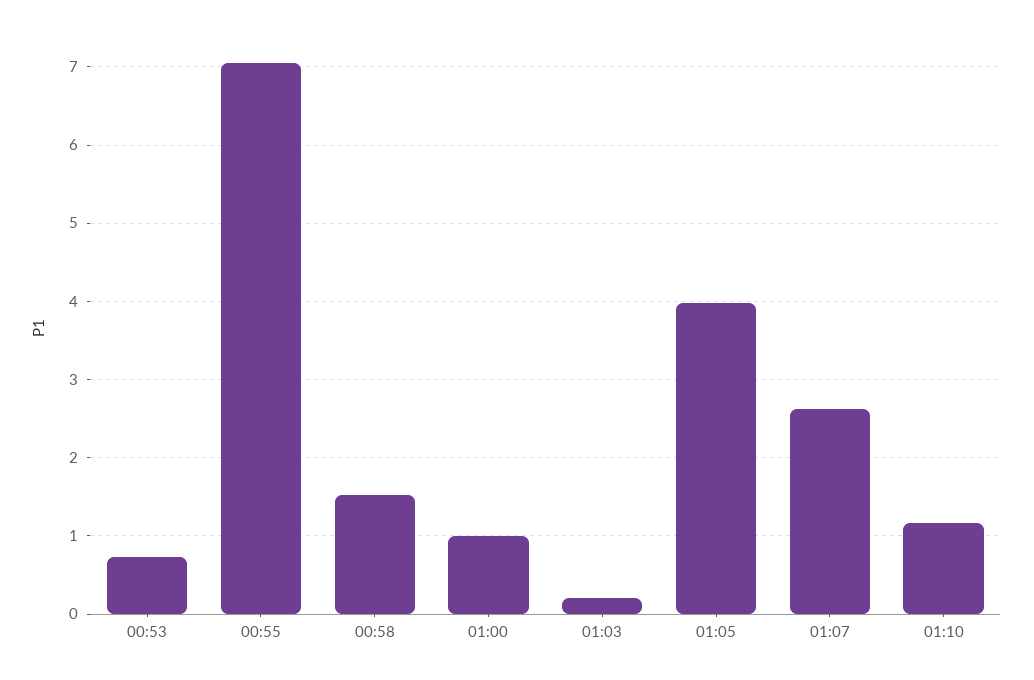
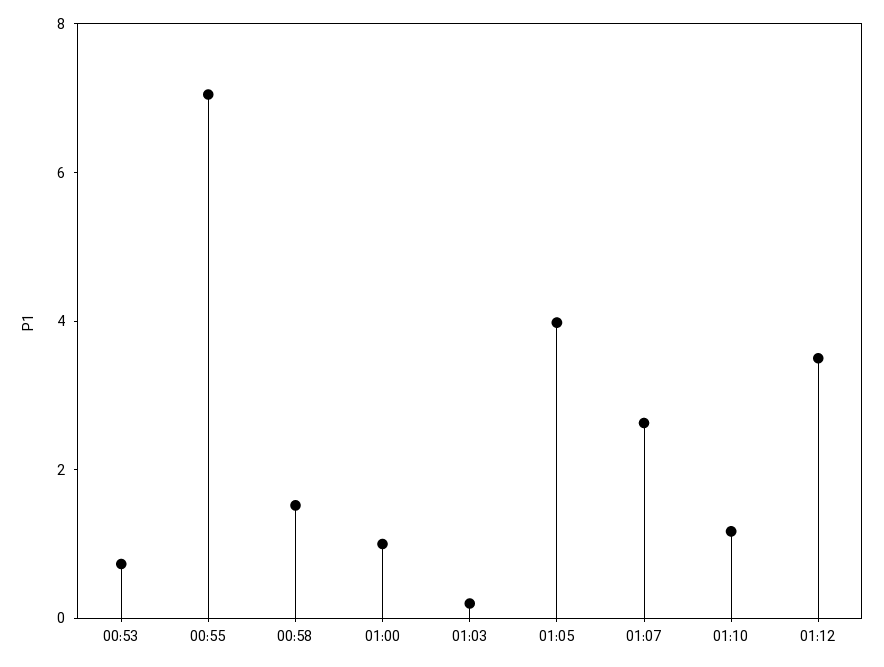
01:12: none -> 3.5

